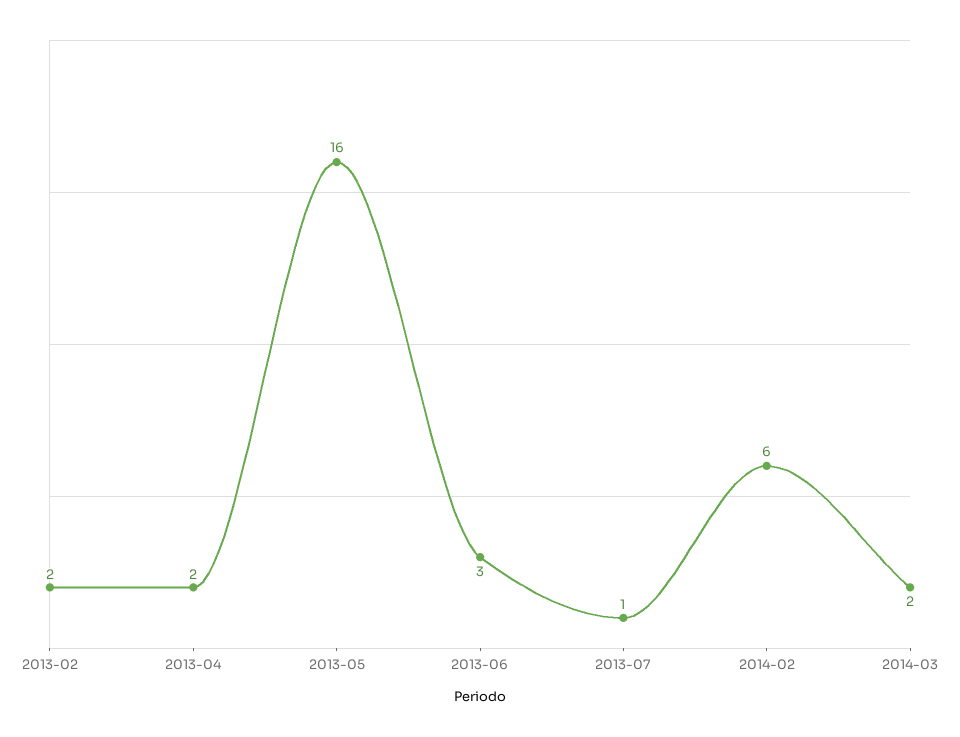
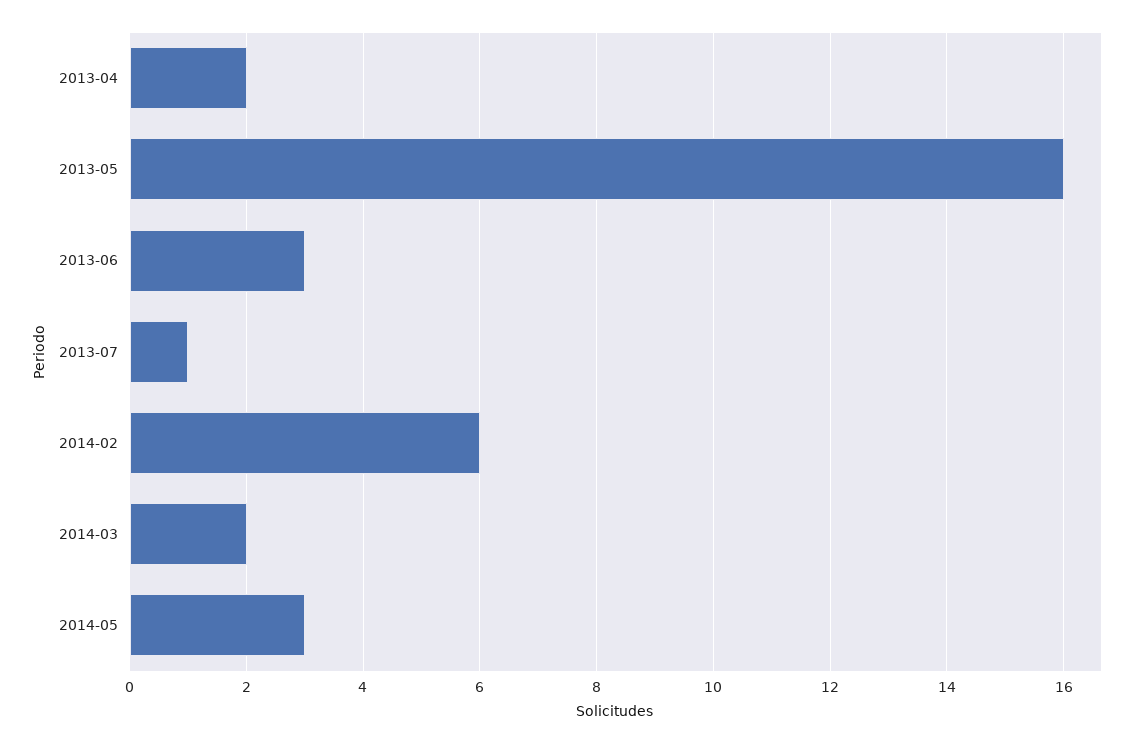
2013-02: 2 -> none
2014-05: none -> 3

